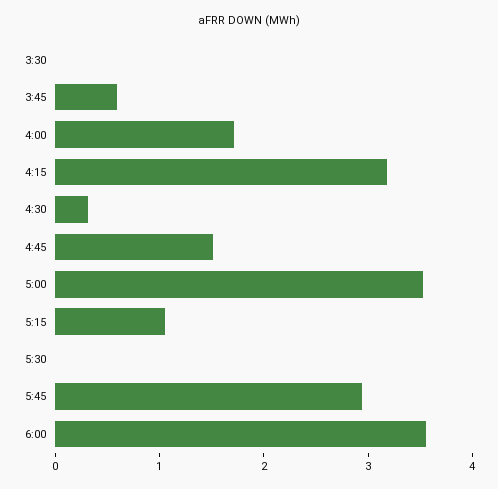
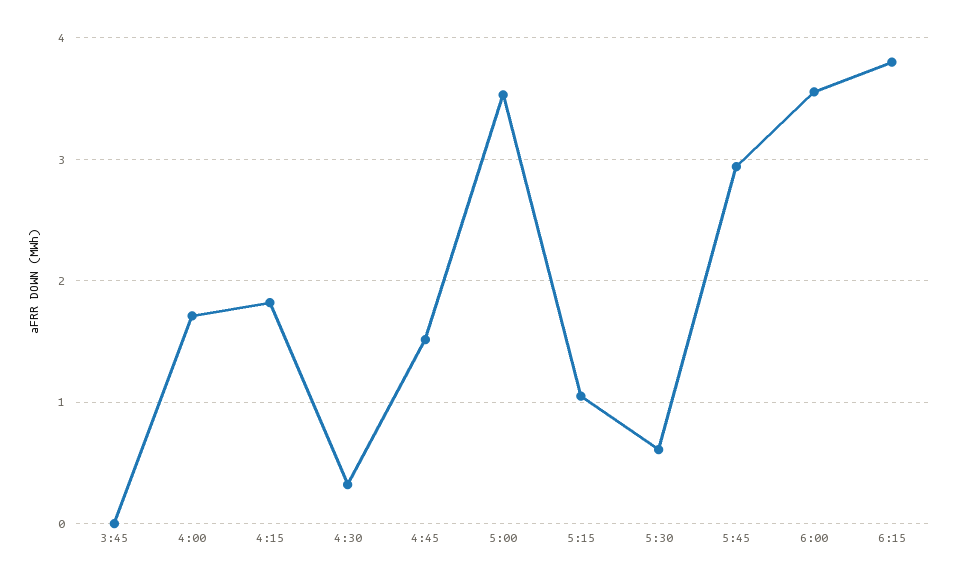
3:30: 0 -> none
3:45: 0.6 -> 0
4:15: 3.2 -> 1.8
5:30: 0 -> 0.6
6:15: none -> 3.8

